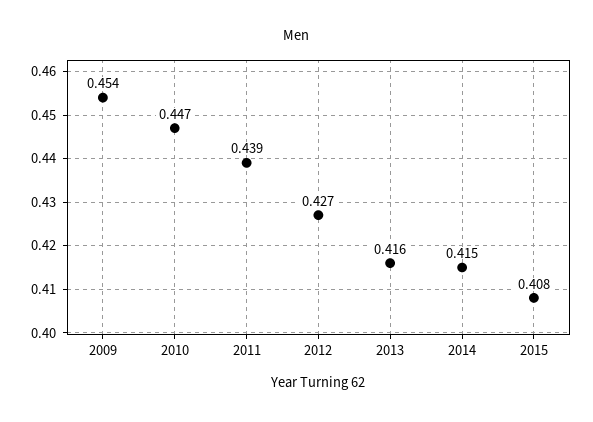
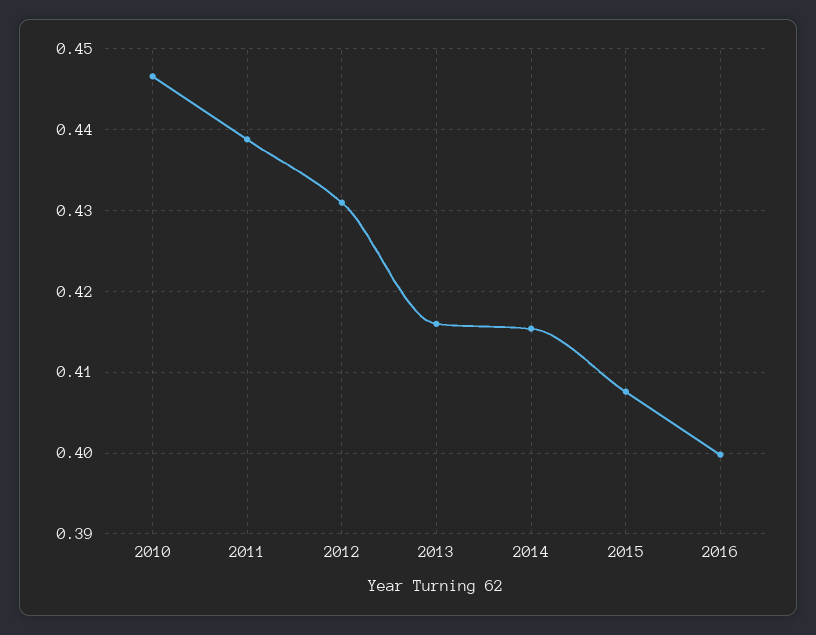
2009: 0.454 -> none
2012: 0.427 -> 0.431
2016: none -> 0.4

